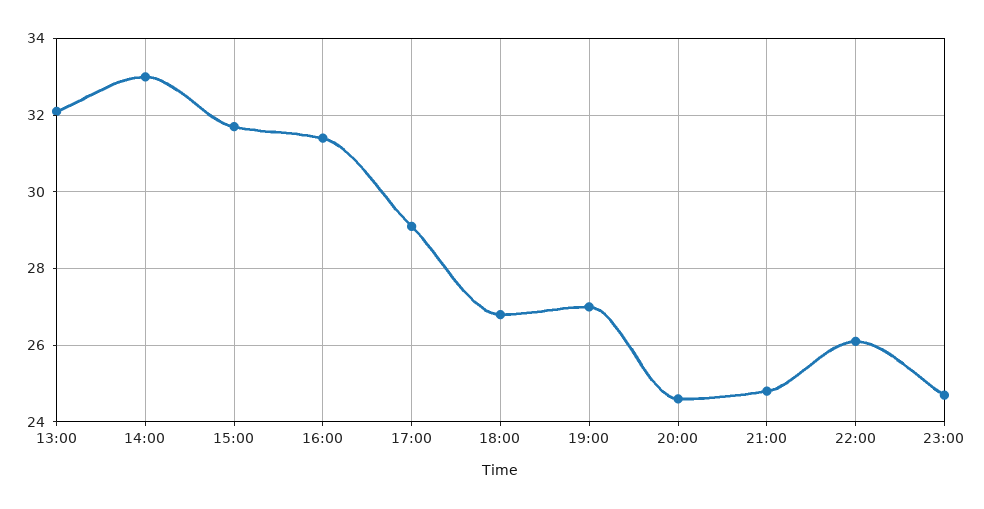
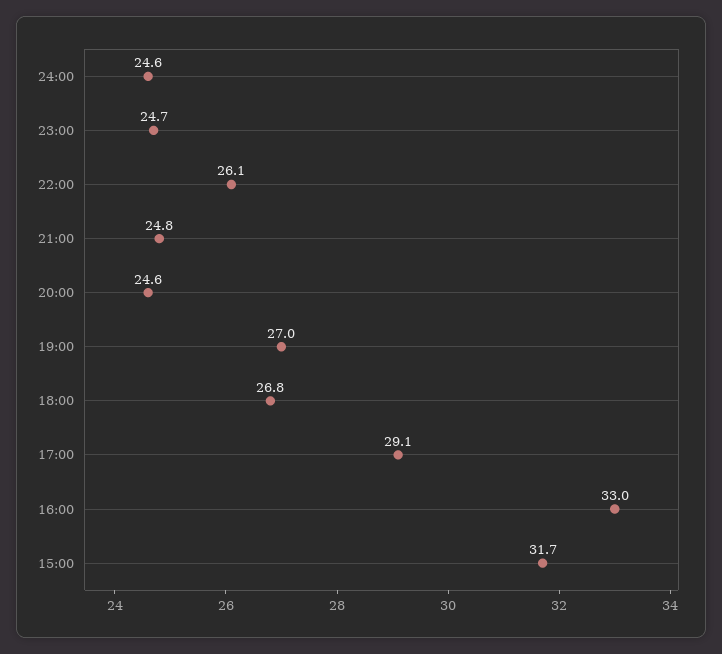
13:00: 32 -> none
14:00: 33 -> none
16:00: 31.5 -> 33
24:00: none -> 24.6

